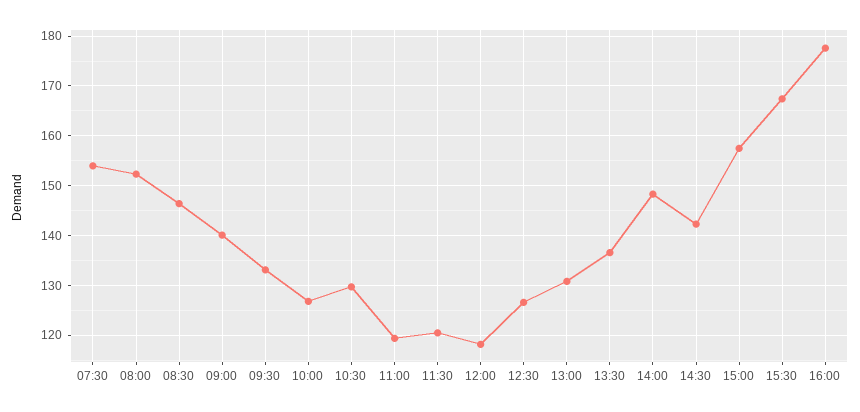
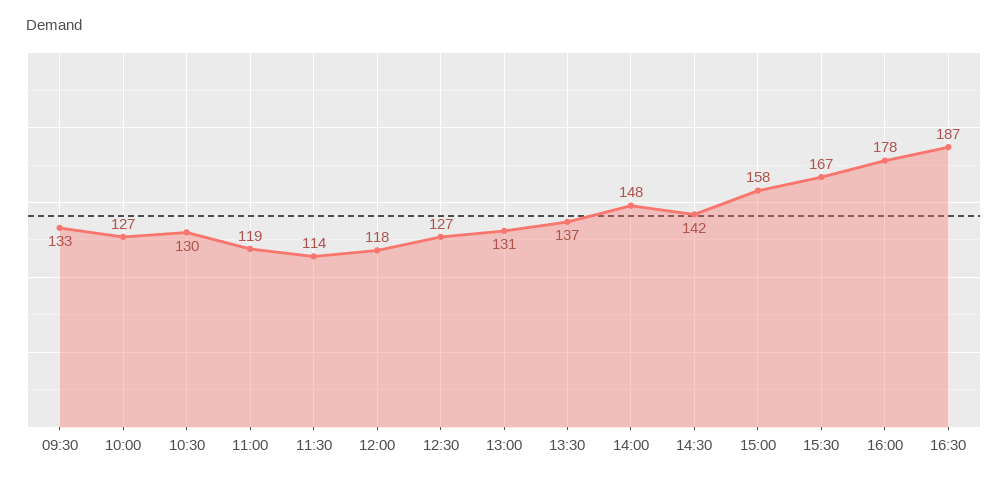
07:30: 154 -> none
08:00: 152 -> none
08:30: 146 -> none
09:00: 140 -> none
11:30: 120 -> 114
16:30: none -> 187

